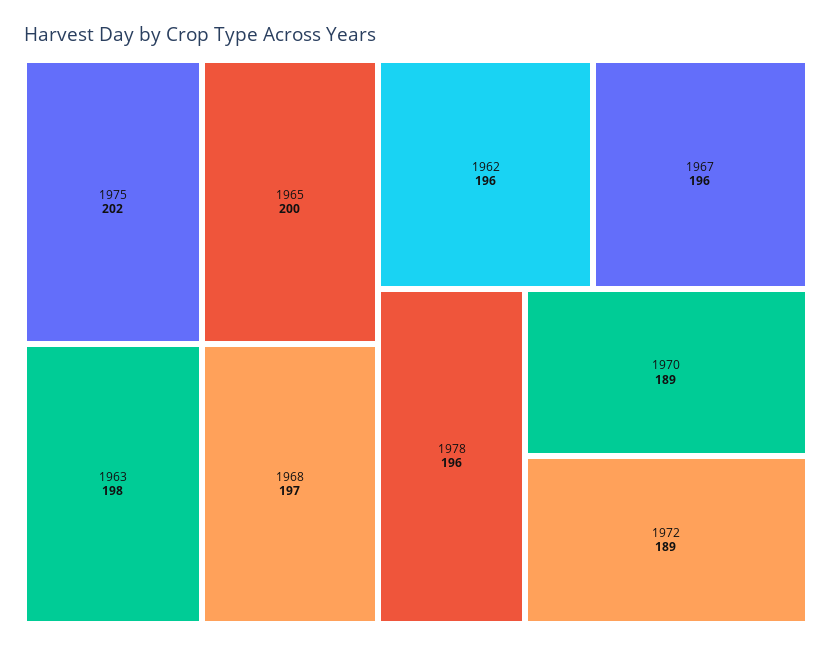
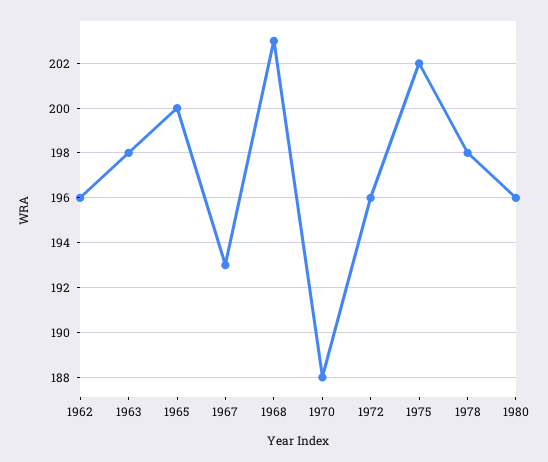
1968: 197 -> 203
1967: 196 -> 193
1978: 196 -> 198
1970: 189 -> 188
1972: 189 -> 196
1980: none -> 196

